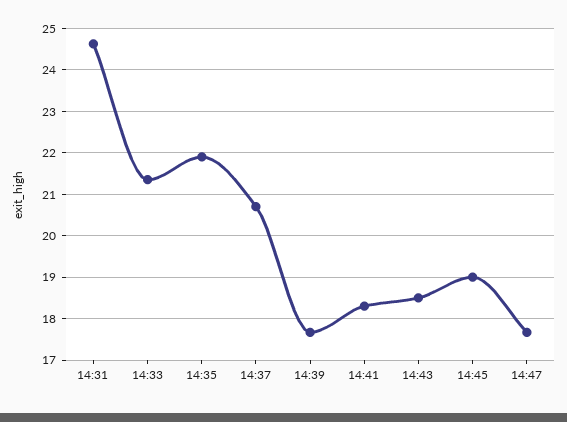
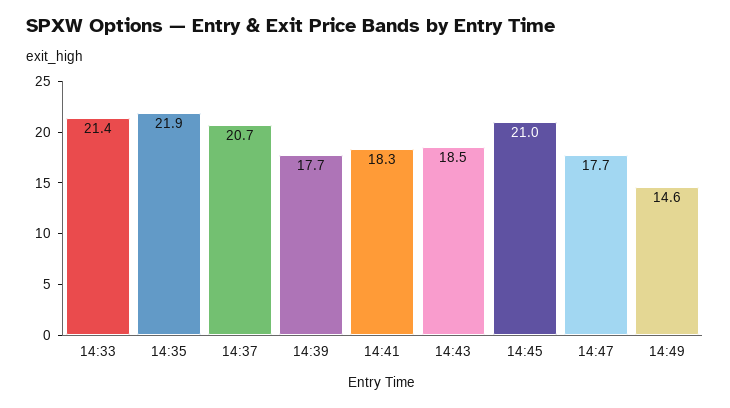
14:31: 24.6 -> none
14:45: 19 -> 21
14:49: none -> 14.6

